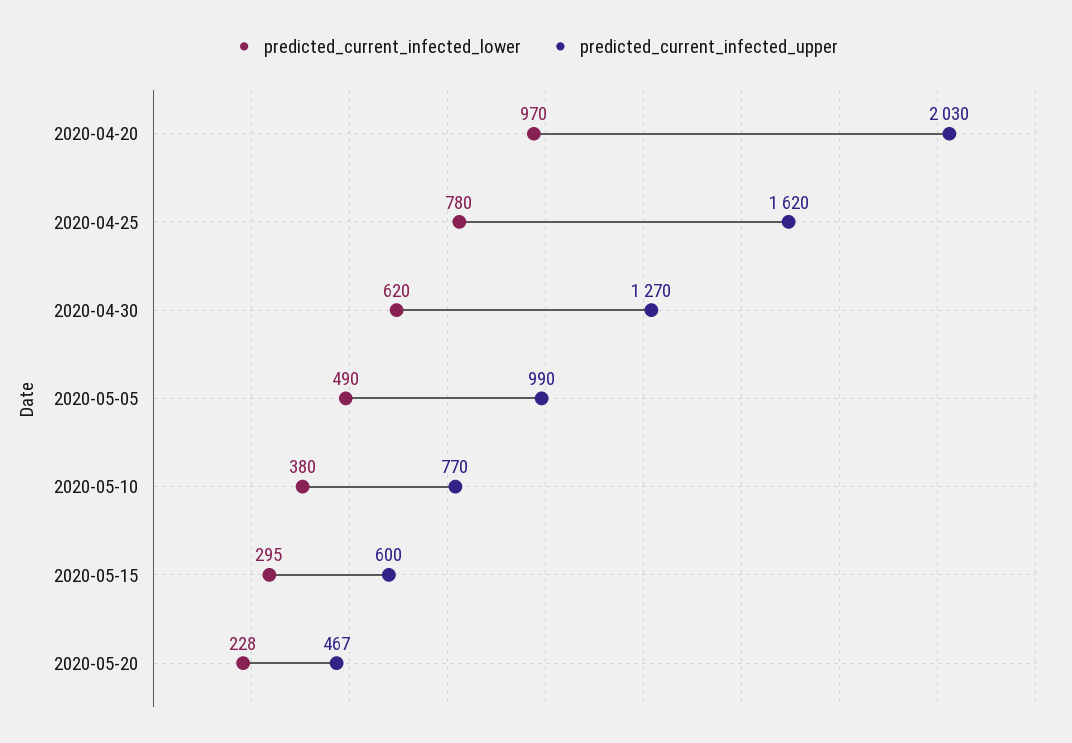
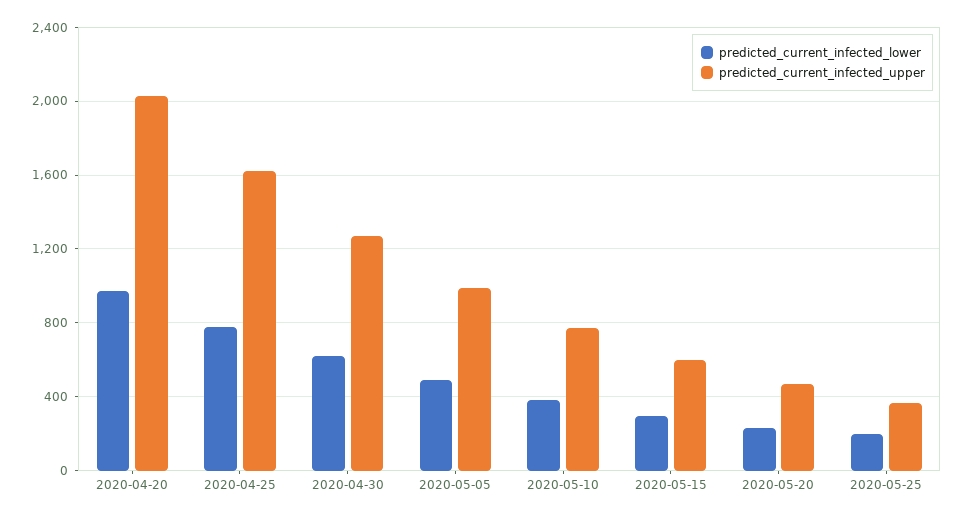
predicted_current_infected_lower, 2020-05-25: none -> 200
predicted_current_infected_upper, 2020-05-25: none -> 350

